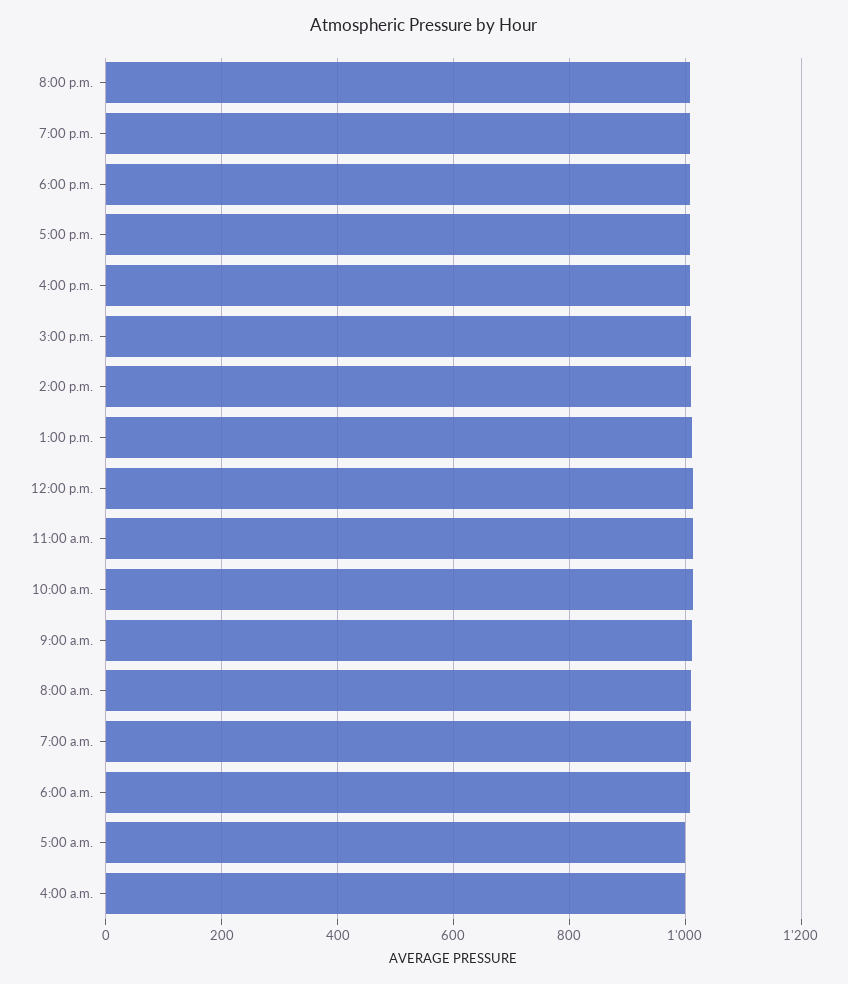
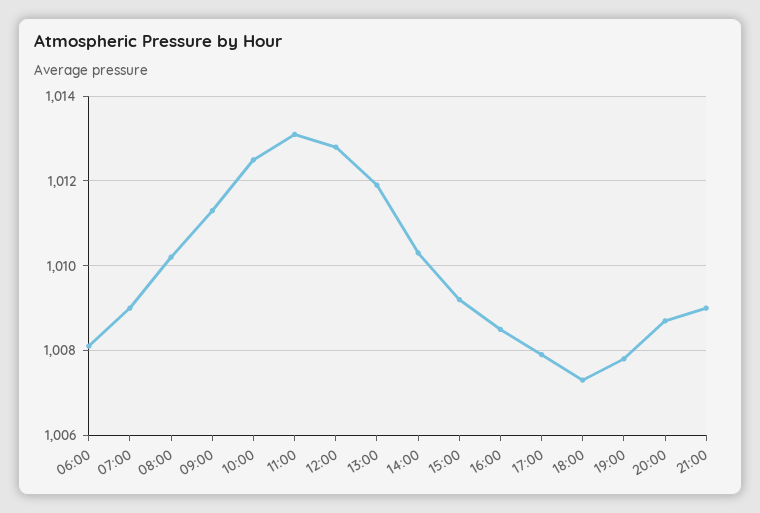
5:00 a.m.: 1000 -> none
4:00 a.m.: 1000 -> none
21:00: none -> 1009

